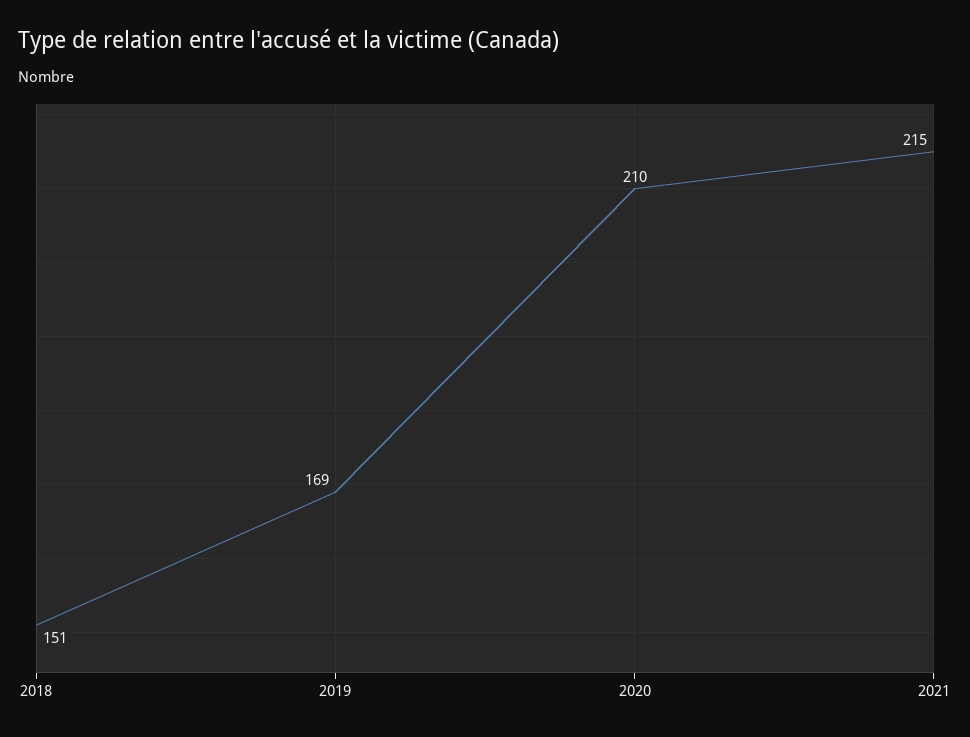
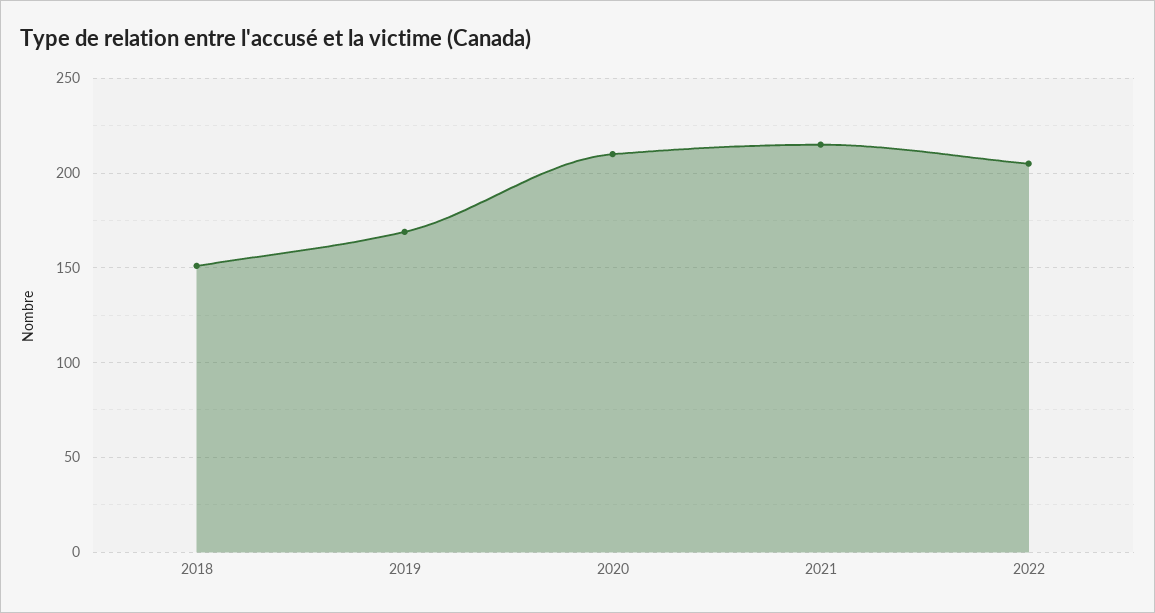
2022: none -> 205

